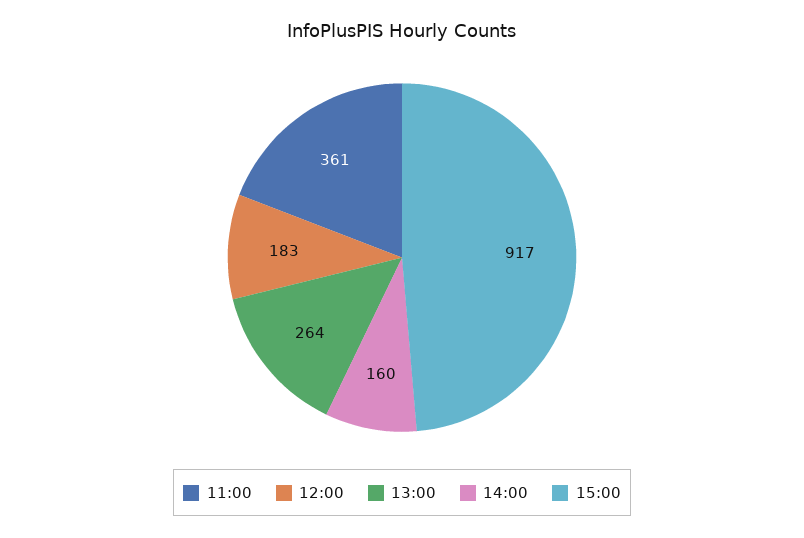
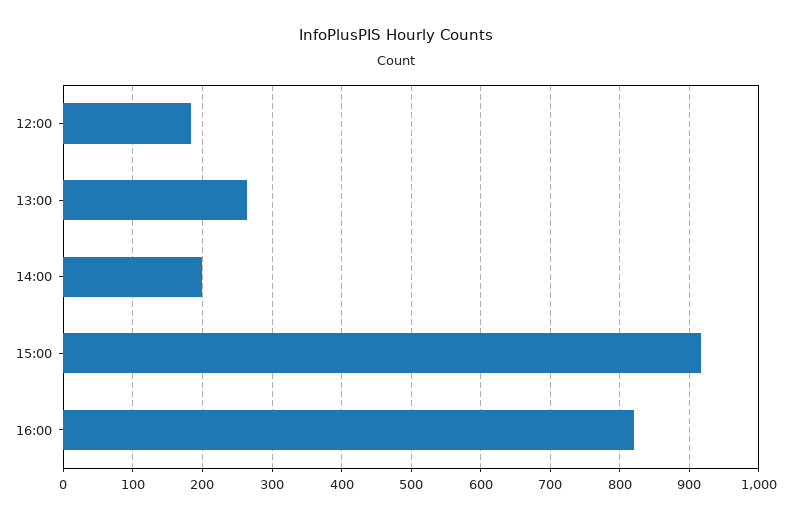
11:00: 361 -> none
14:00: 160 -> 200
16:00: none -> 820

